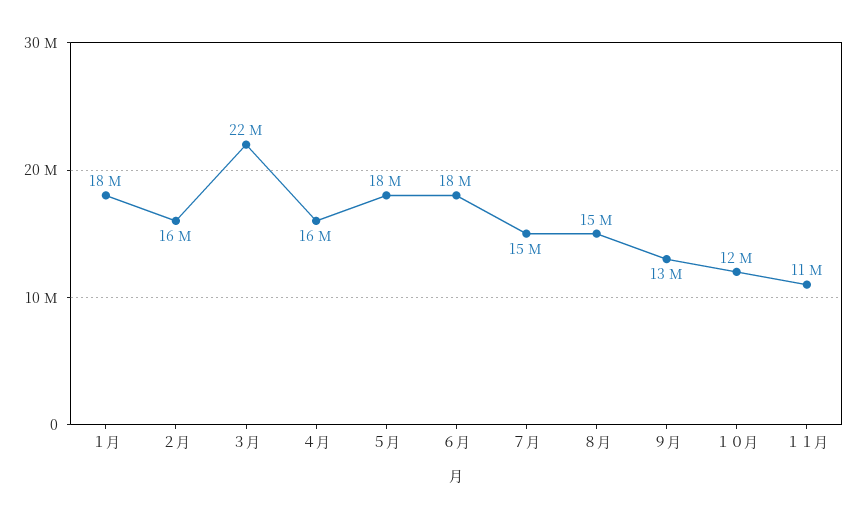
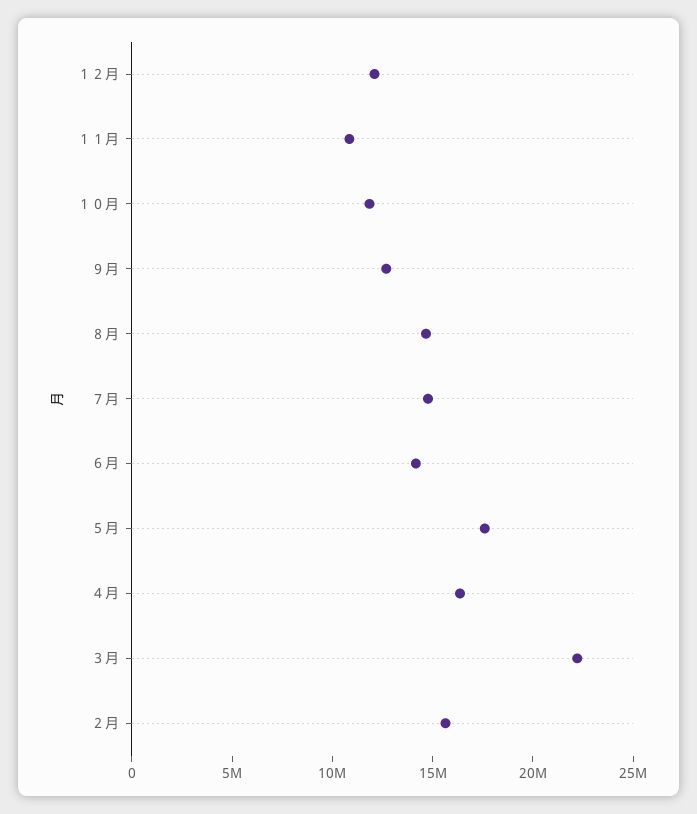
１月: 18000000 -> none
６月: 18000000 -> 14000000
１２月: none -> 12000000

